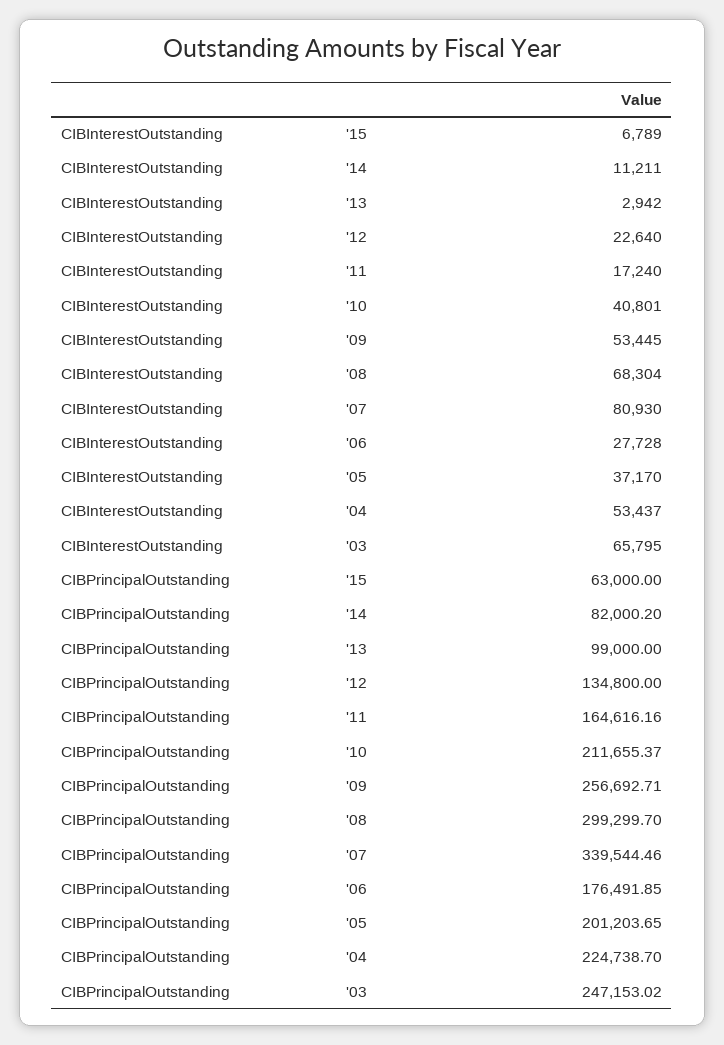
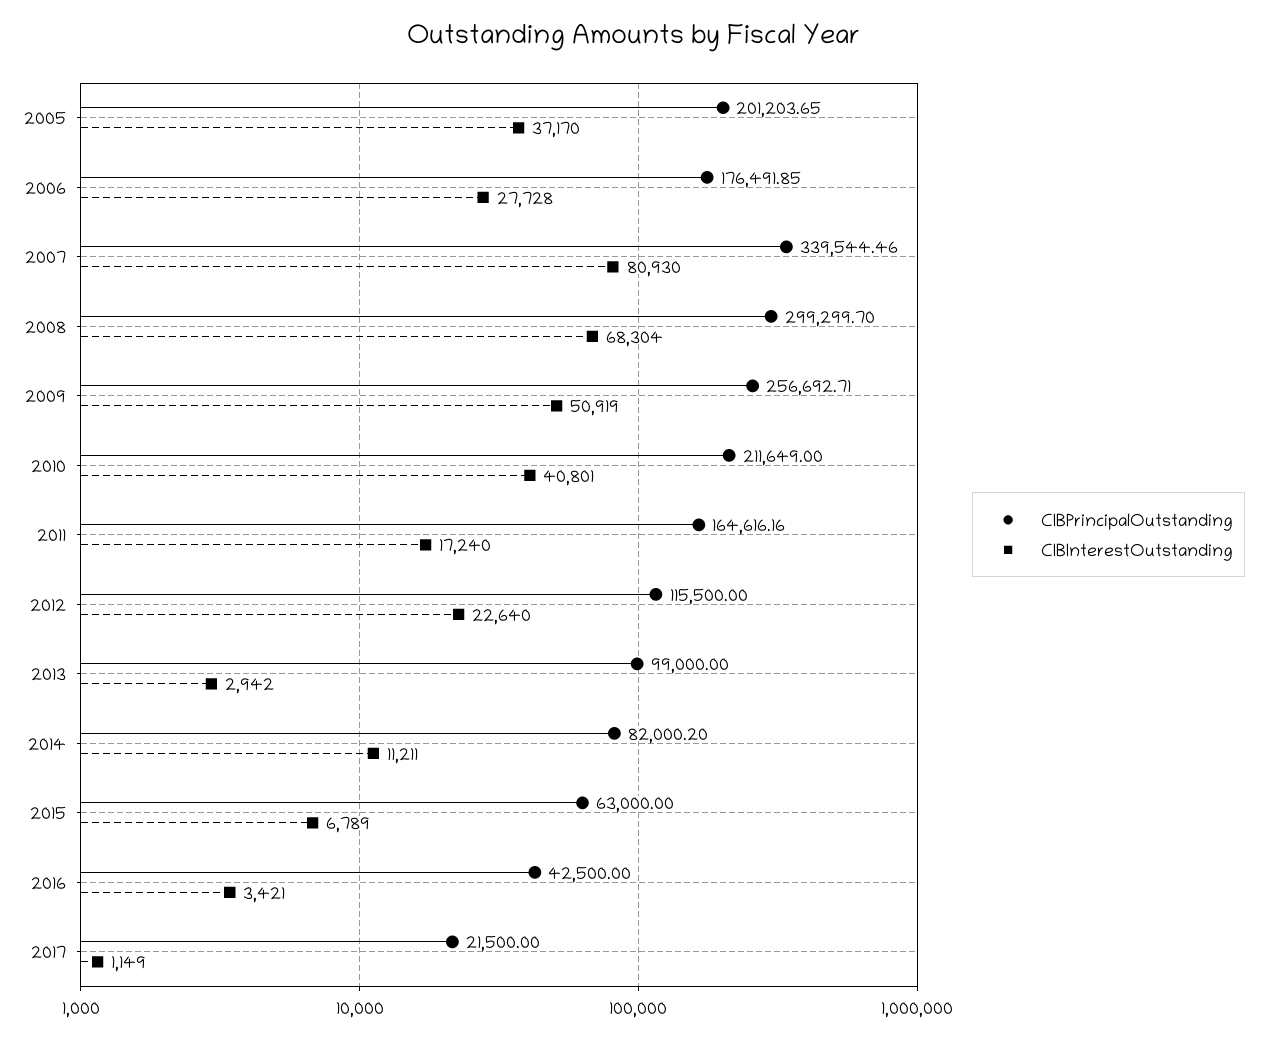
CIBInterestOutstanding, '09: 53445 -> 50919
CIBInterestOutstanding, '04: 53437 -> none
CIBInterestOutstanding, '03: 65795 -> none
CIBPrincipalOutstanding, '12: 134800 -> 115500
CIBPrincipalOutstanding, '10: 211655.37 -> 211649
CIBPrincipalOutstanding, '04: 224738.7 -> none
CIBPrincipalOutstanding, '03: 247153.02 -> none
CIBPrincipalOutstanding, 2016: none -> 42500
CIBInterestOutstanding, 2016: none -> 3421
CIBPrincipalOutstanding, 2017: none -> 21500
CIBInterestOutstanding, 2017: none -> 1149

